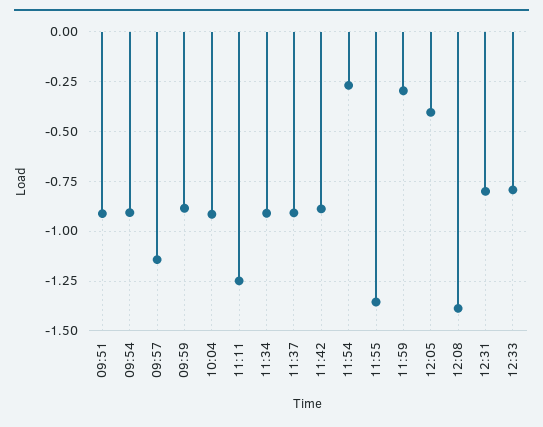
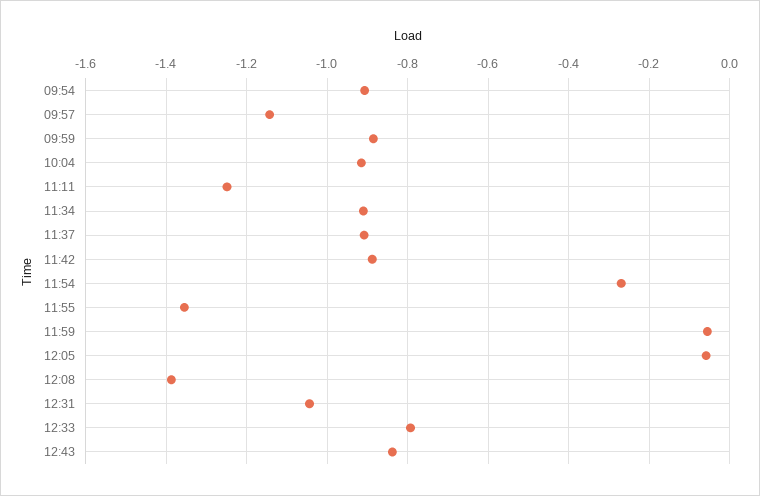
09:51: -0.9 -> none
11:59: -0.3 -> -0.06
12:05: -0.4 -> -0.06
12:31: -0.8 -> -1.04
12:43: none -> -0.84

